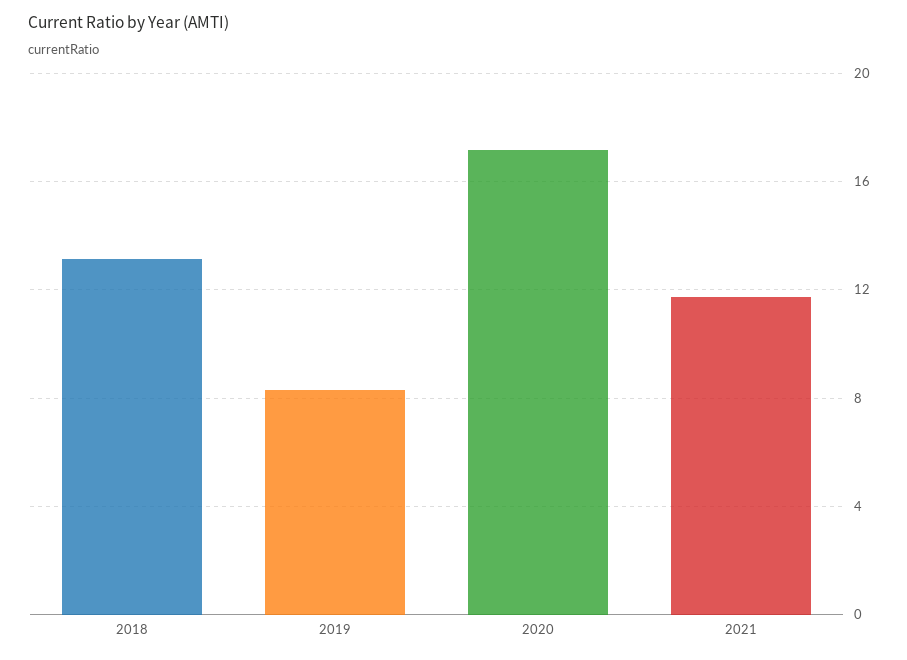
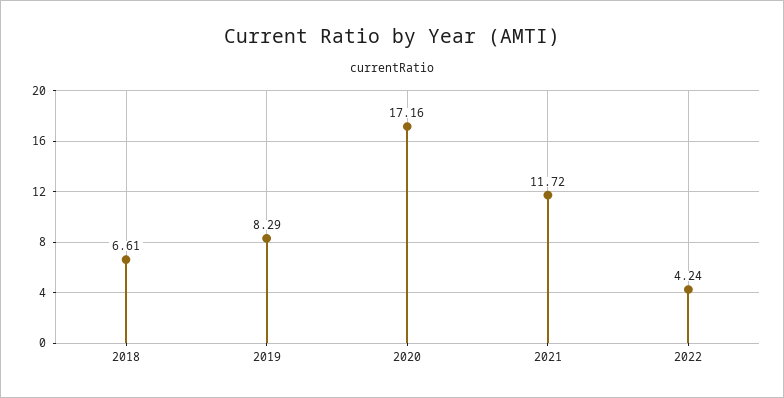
2018: 13 -> 6.61
2022: none -> 4.24

